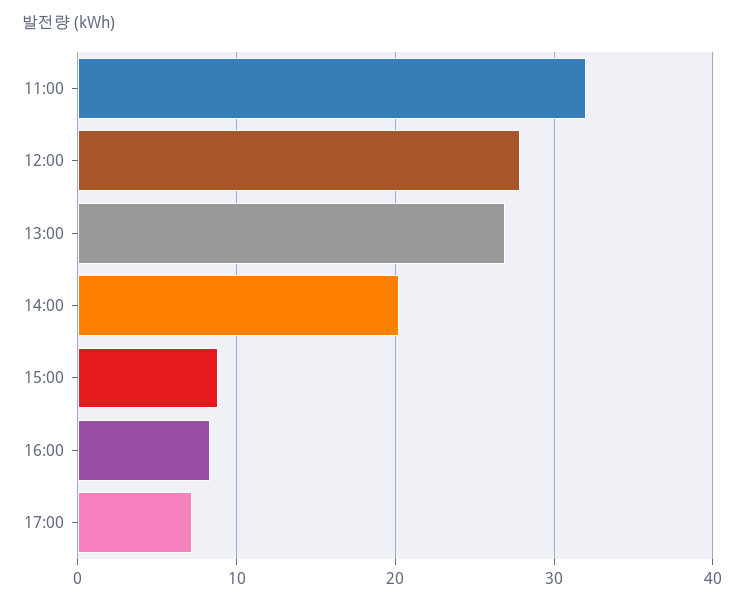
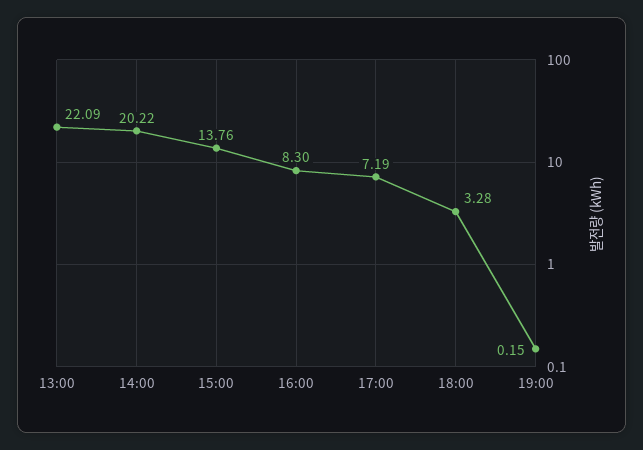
11:00: 32 -> none
12:00: 28 -> none
13:00: 27 -> 22.09
15:00: 9 -> 13.76
18:00: none -> 3.28
19:00: none -> 0.15

